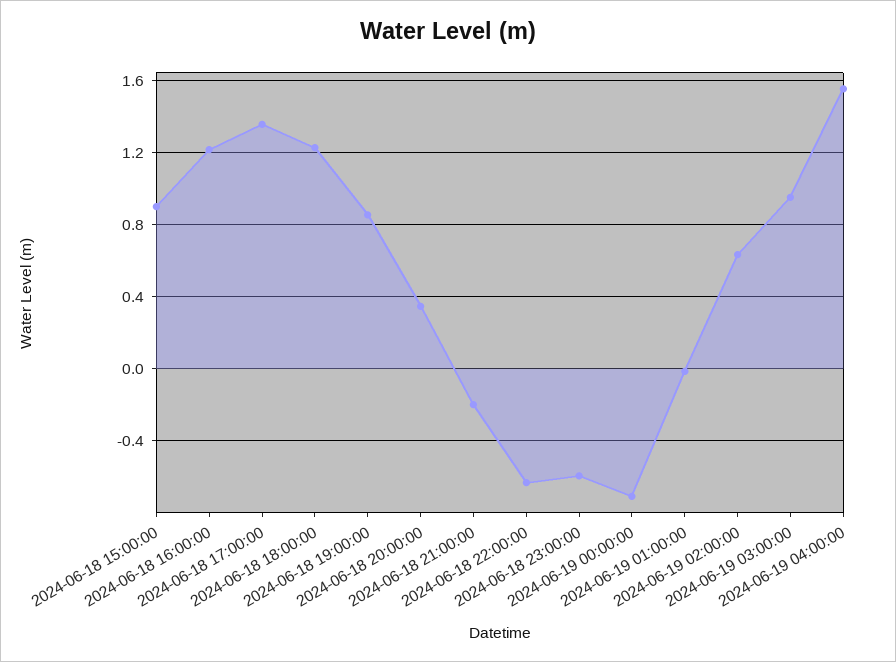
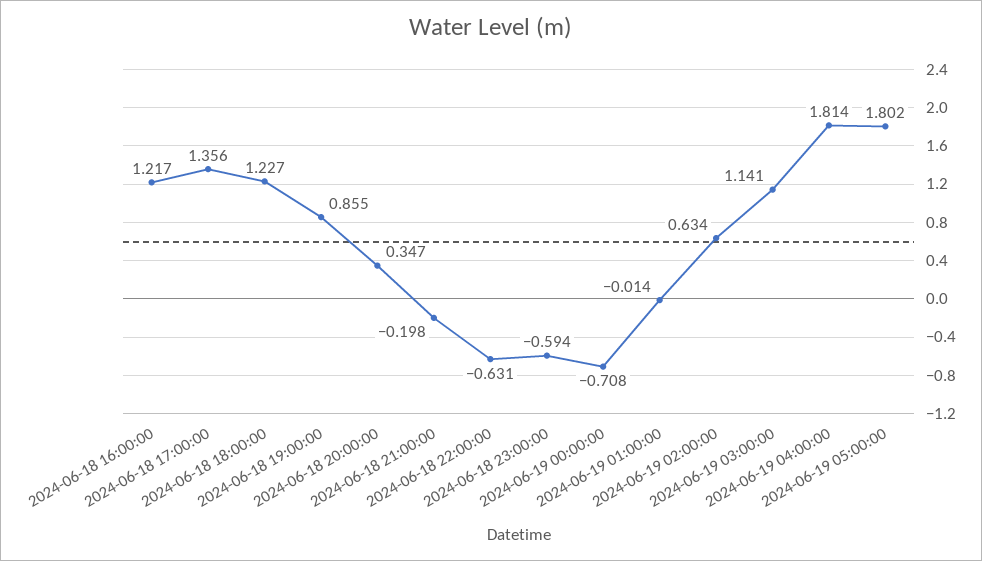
2024-06-18 15:00:00: 0.9 -> none
2024-06-19 03:00:00: 0.95 -> 1.141
2024-06-19 04:00:00: 1.55 -> 1.814
2024-06-19 05:00:00: none -> 1.802

